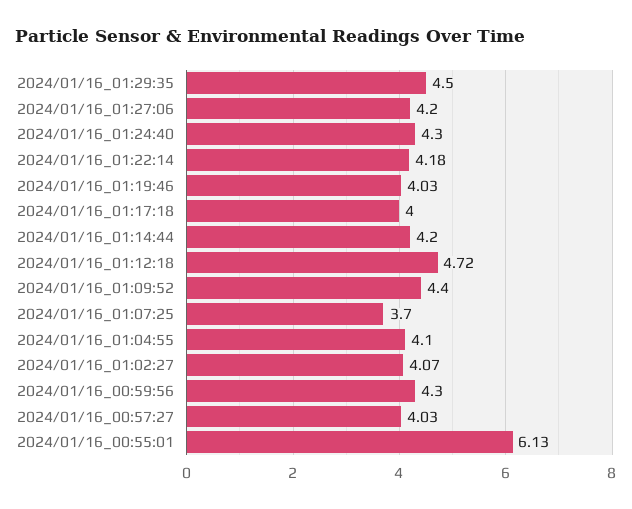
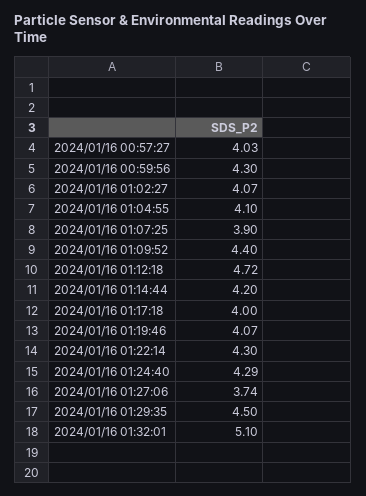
2024/01/16_01:27:06: 4.2 -> 3.74
2024/01/16_01:24:40: 4.3 -> 4.29
2024/01/16_01:22:14: 4.18 -> 4.3
2024/01/16_01:19:46: 4.03 -> 4.07
2024/01/16_01:07:25: 3.7 -> 3.9
2024/01/16_00:55:01: 6.13 -> none
2024/01/16 01:32:01: none -> 5.1

